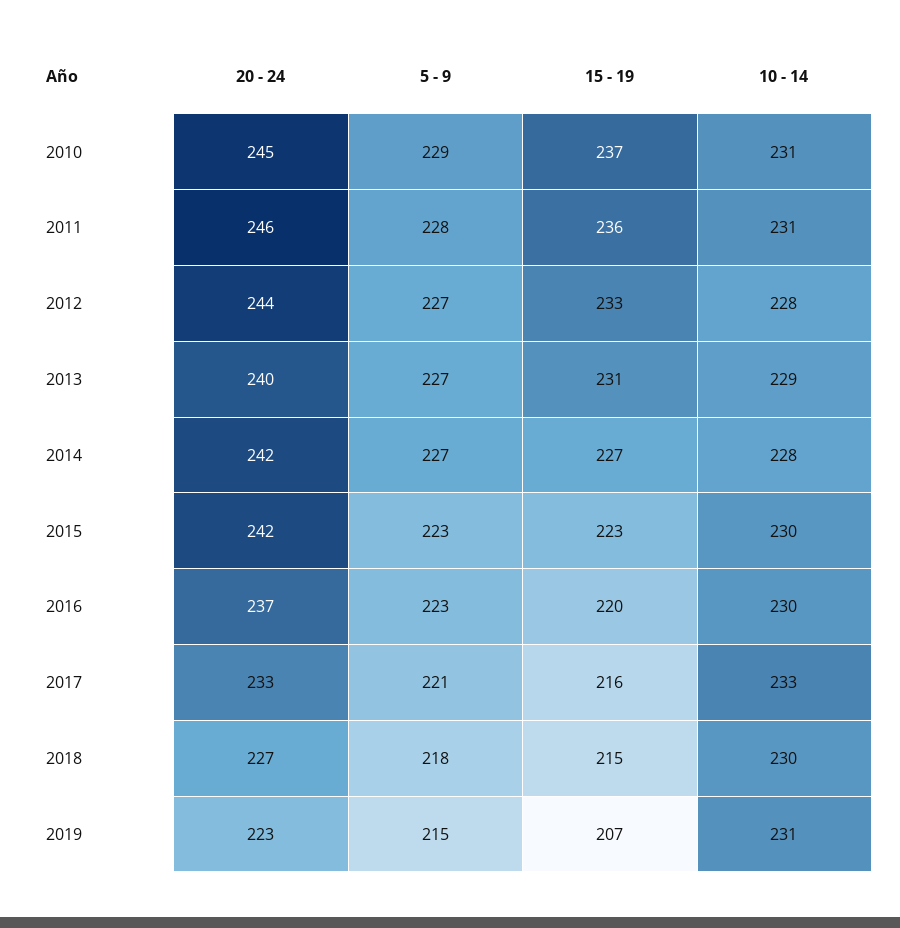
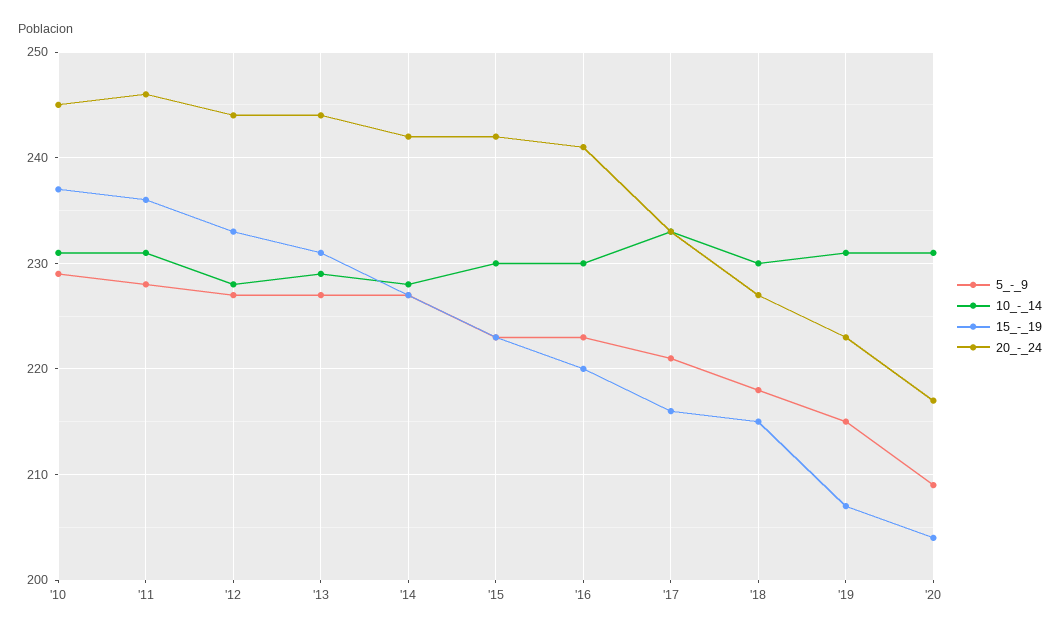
20 - 24, 2013: 240 -> 244
20 - 24, 2016: 237 -> 241
5 - 9, '20: none -> 209
10 - 14, '20: none -> 231
15 - 19, '20: none -> 204
20 - 24, '20: none -> 217

